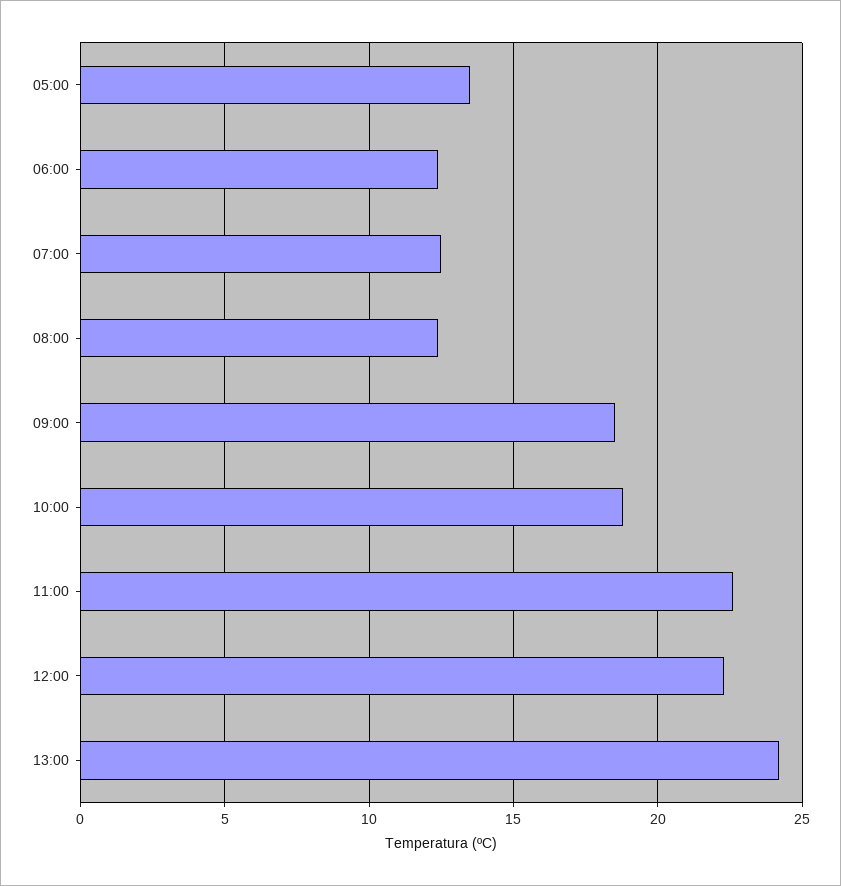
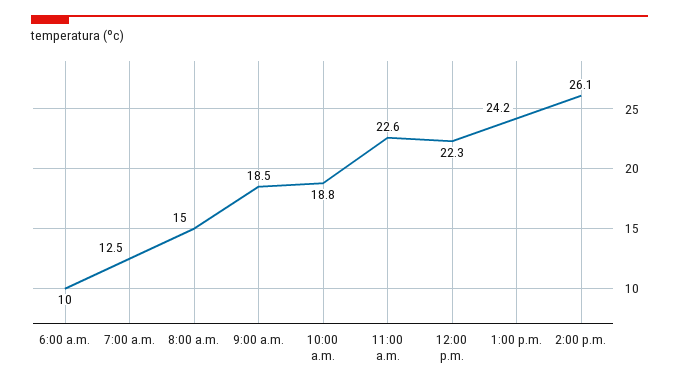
05:00: 13.5 -> none
06:00: 12.5 -> 10
08:00: 12.5 -> 15
2:00 p.m.: none -> 26.1

